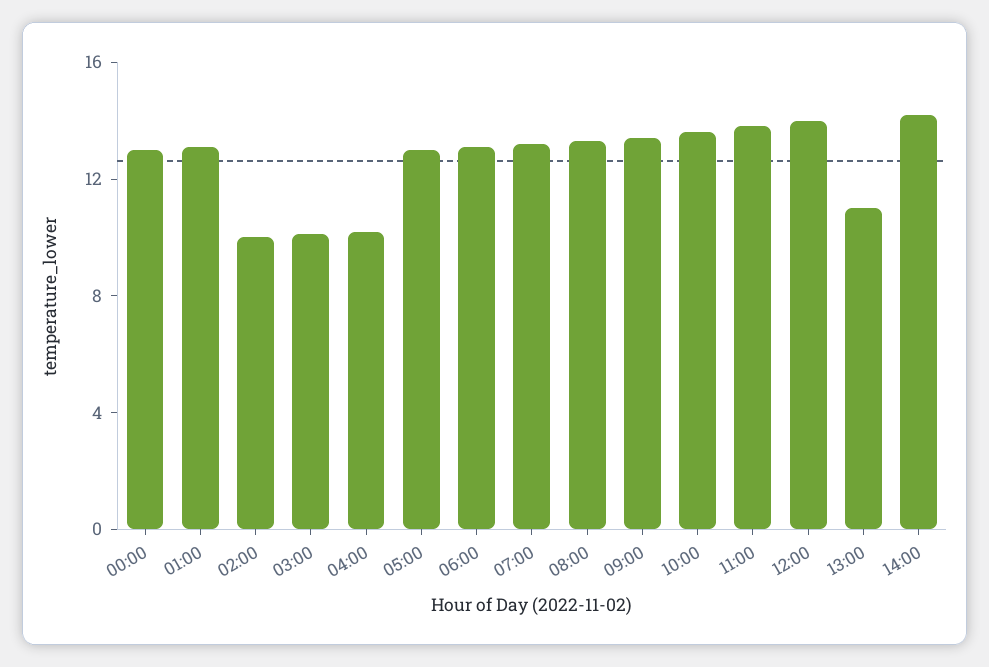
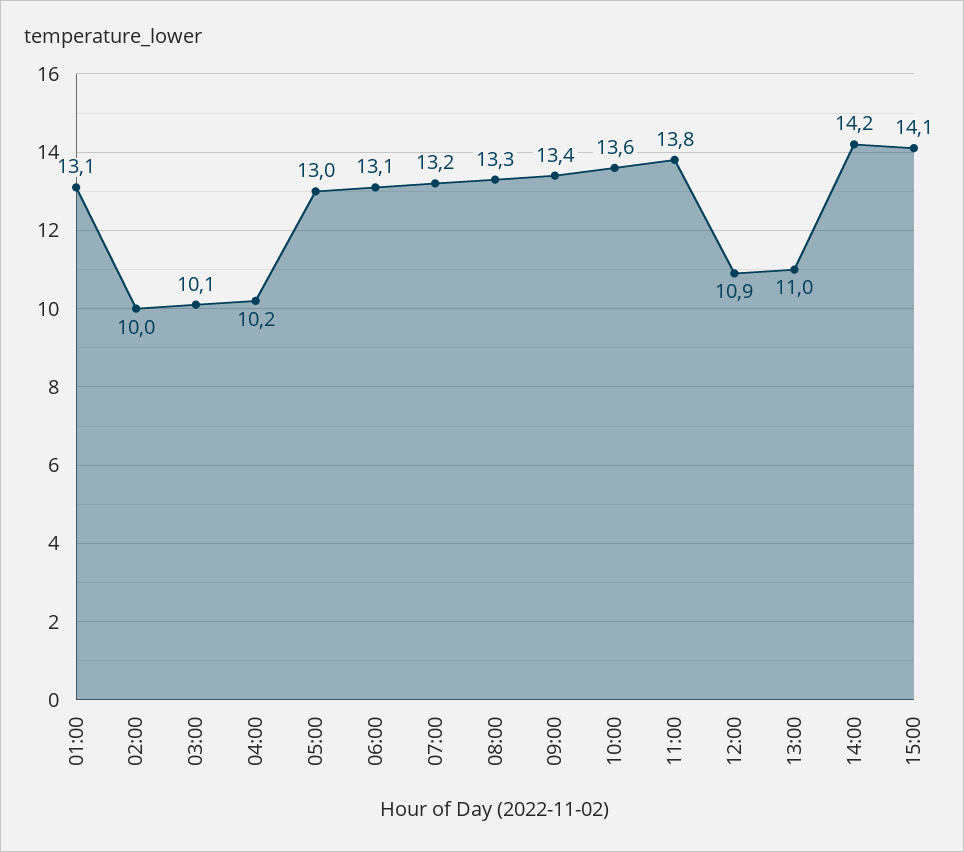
00:00: 13 -> none
12:00: 14 -> 10.9
15:00: none -> 14.1

